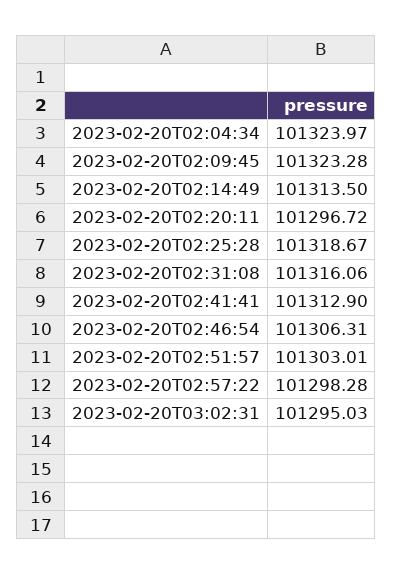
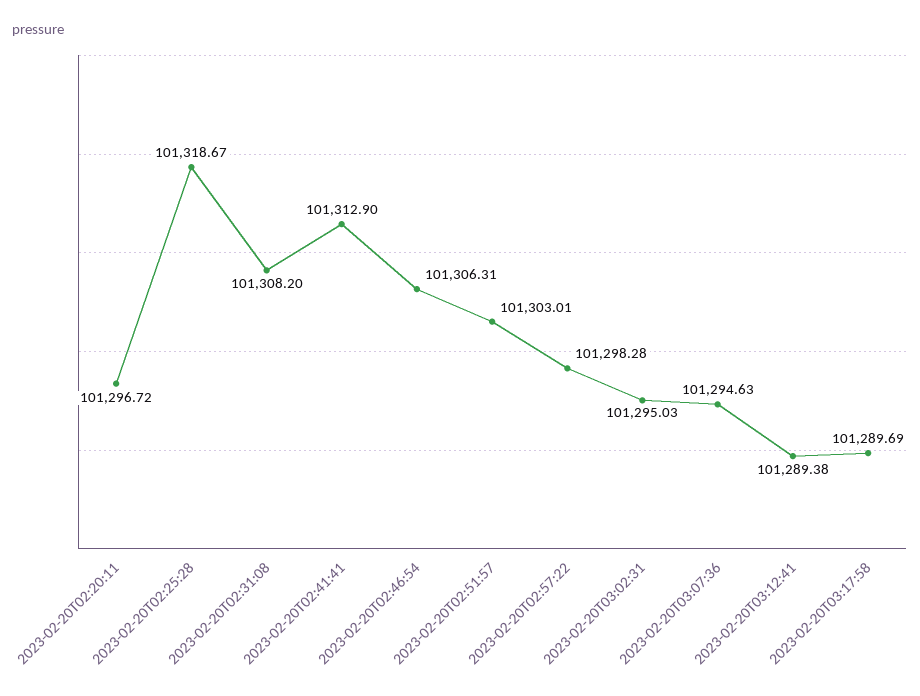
2023-02-20T02:04:34: 101323.97 -> none
2023-02-20T02:09:45: 101323.28 -> none
2023-02-20T02:14:49: 101313.5 -> none
2023-02-20T02:31:08: 101316.06 -> 101308.2
2023-02-20T03:07:36: none -> 101294.63
2023-02-20T03:12:41: none -> 101289.38
2023-02-20T03:17:58: none -> 101289.69

